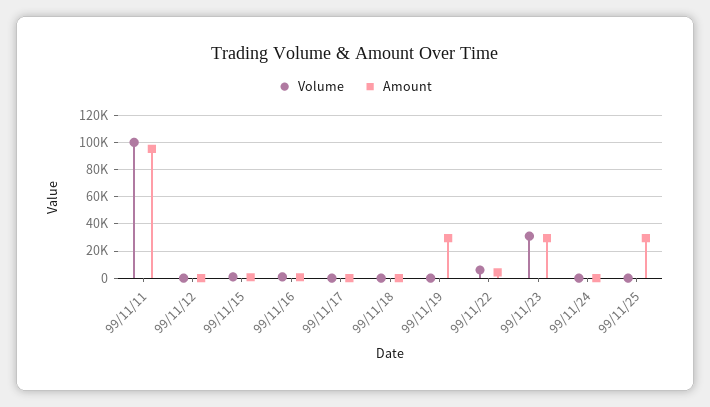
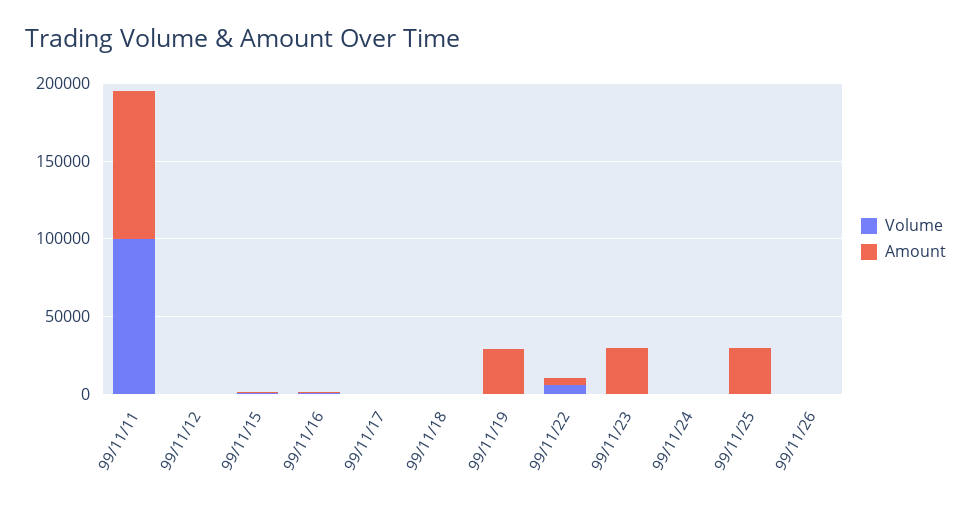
Volume, 99/11/23: 30000 -> 0
Volume, 99/11/26: none -> 0
Amount, 99/11/26: none -> 0

